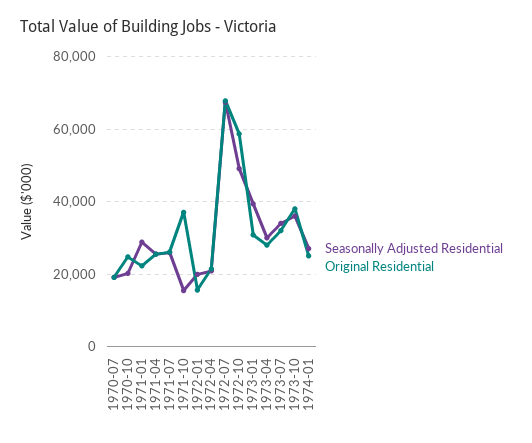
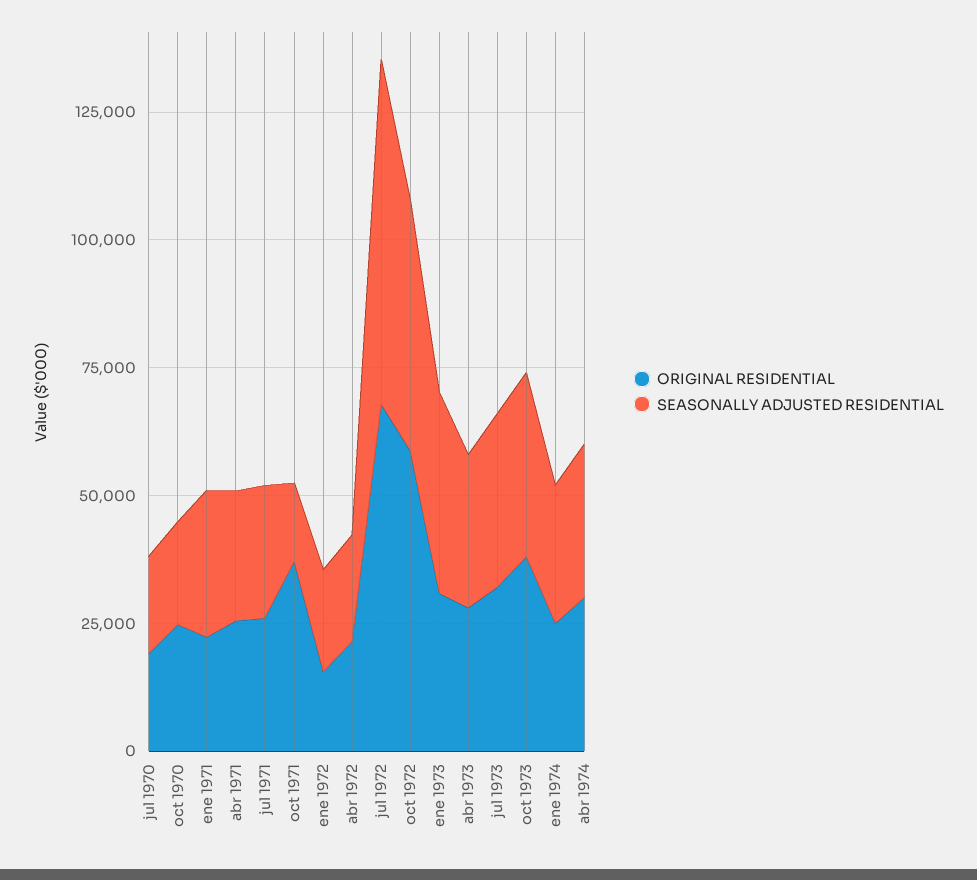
Original Residential, abr 1974: none -> 30000
Seasonally Adjusted Residential, abr 1974: none -> 30000

